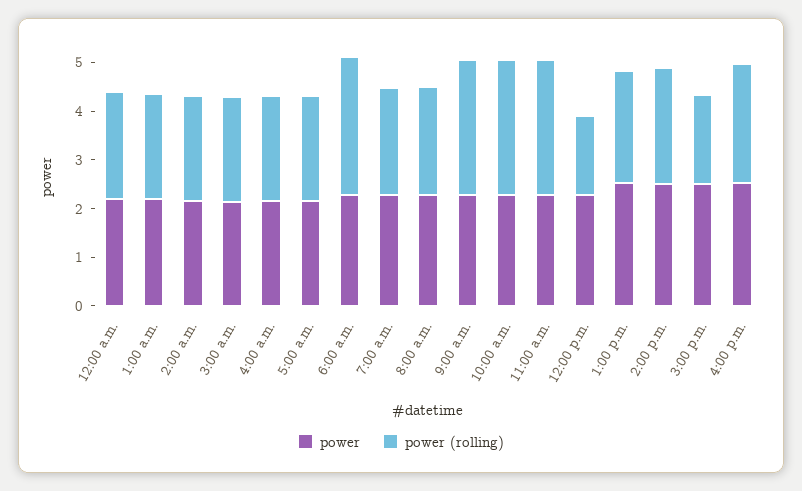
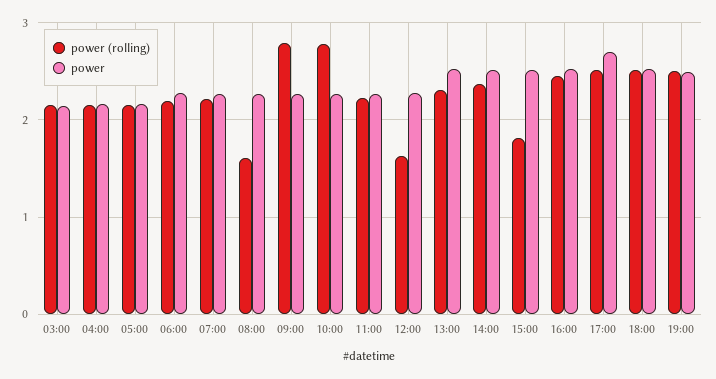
power, 12:00 a.m.: 2.2 -> none
power (rolling), 12:00 a.m.: 2.2 -> none
power, 1:00 a.m.: 2.2 -> none
power (rolling), 1:00 a.m.: 2.2 -> none
power, 2:00 a.m.: 2.2 -> none
power (rolling), 2:00 a.m.: 2.2 -> none
power (rolling), 6:00 a.m.: 2.8 -> 2.2
power (rolling), 8:00 a.m.: 2.2 -> 1.6
power (rolling), 11:00 a.m.: 2.8 -> 2.2
power (rolling), 17:00: none -> 2.5
power, 17:00: none -> 2.7
power (rolling), 18:00: none -> 2.5
power, 18:00: none -> 2.5
power (rolling), 19:00: none -> 2.5
power, 19:00: none -> 2.5

